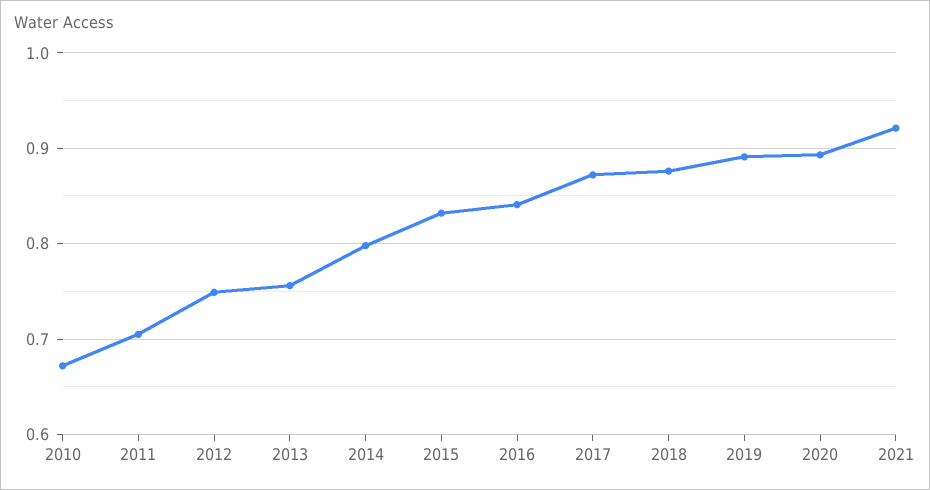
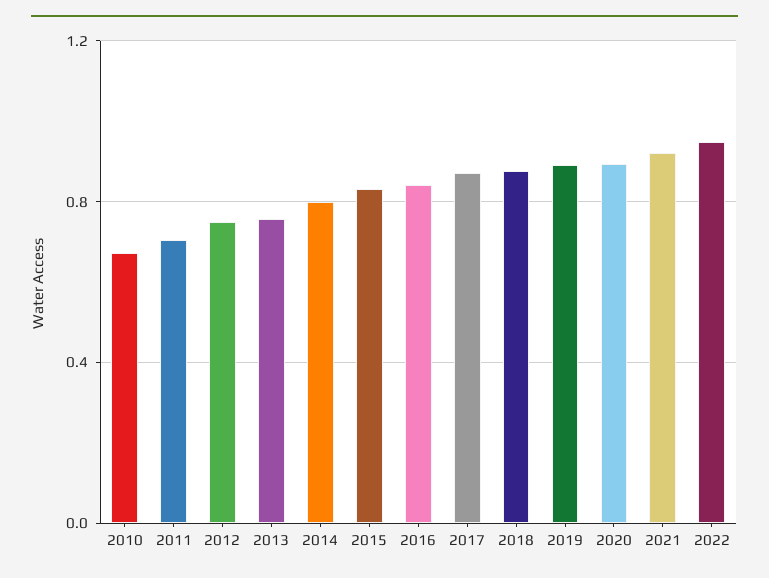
2022: none -> 0.95

